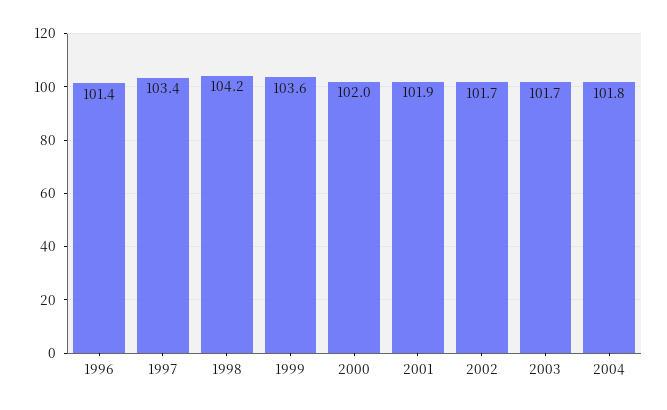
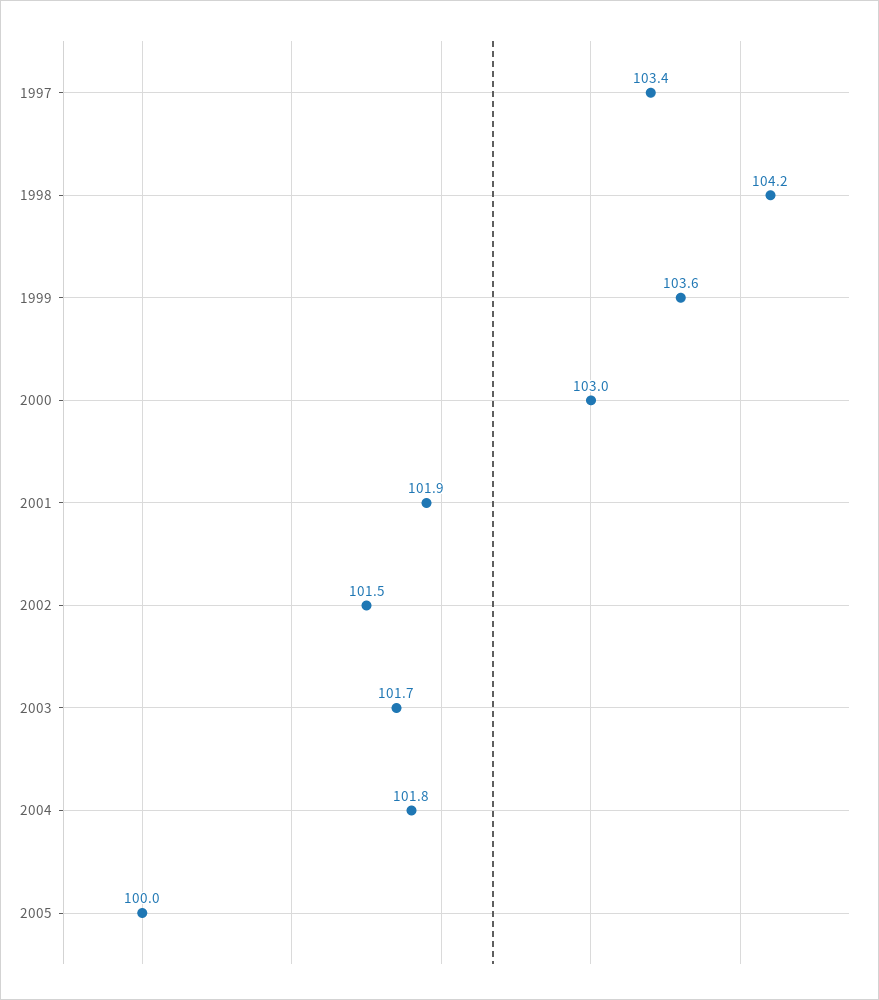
1996: 101.4 -> none
2000: 102 -> 103
2002: 101.7 -> 101.5
2005: none -> 100

